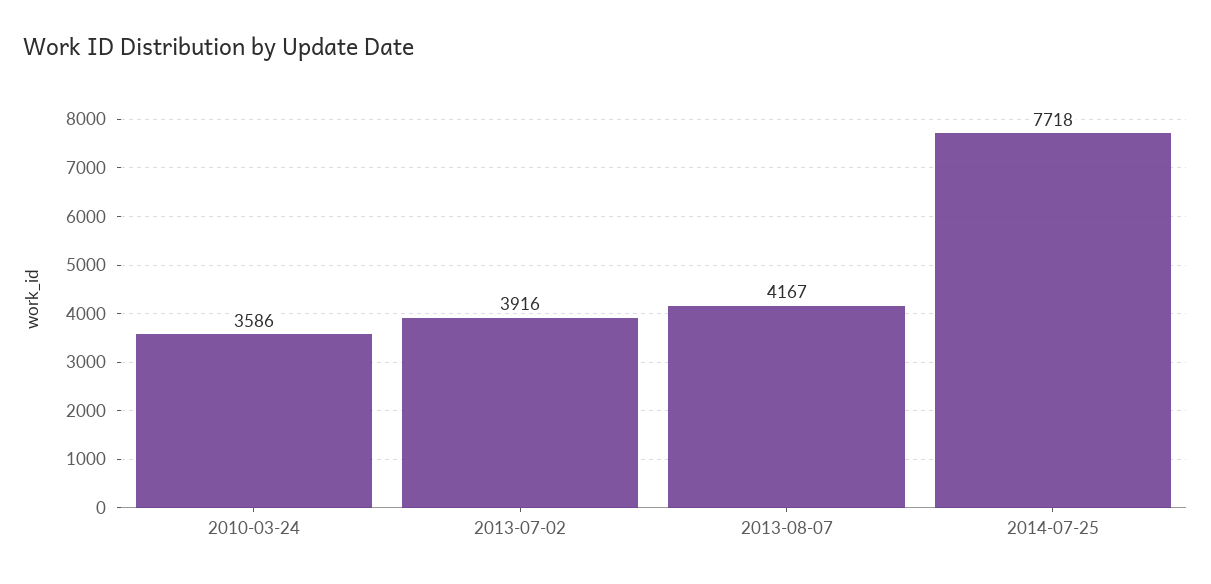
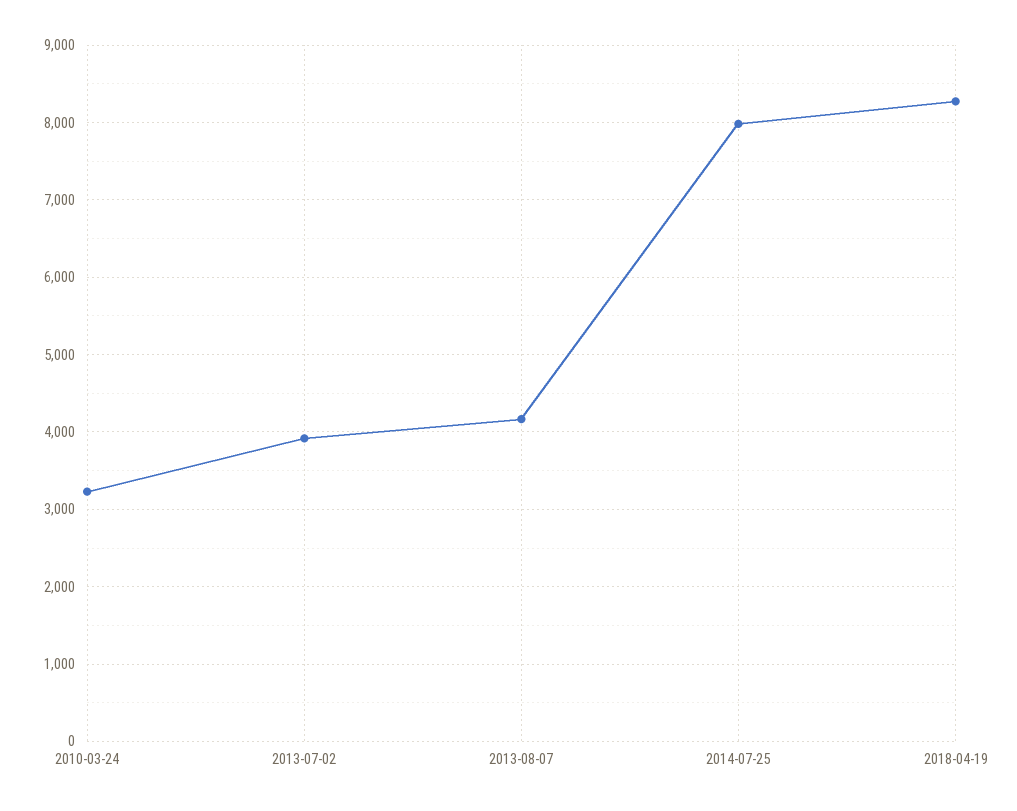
2010-03-24: 3586 -> 3200
2014-07-25: 7718 -> 8000
2018-04-19: none -> 8300

